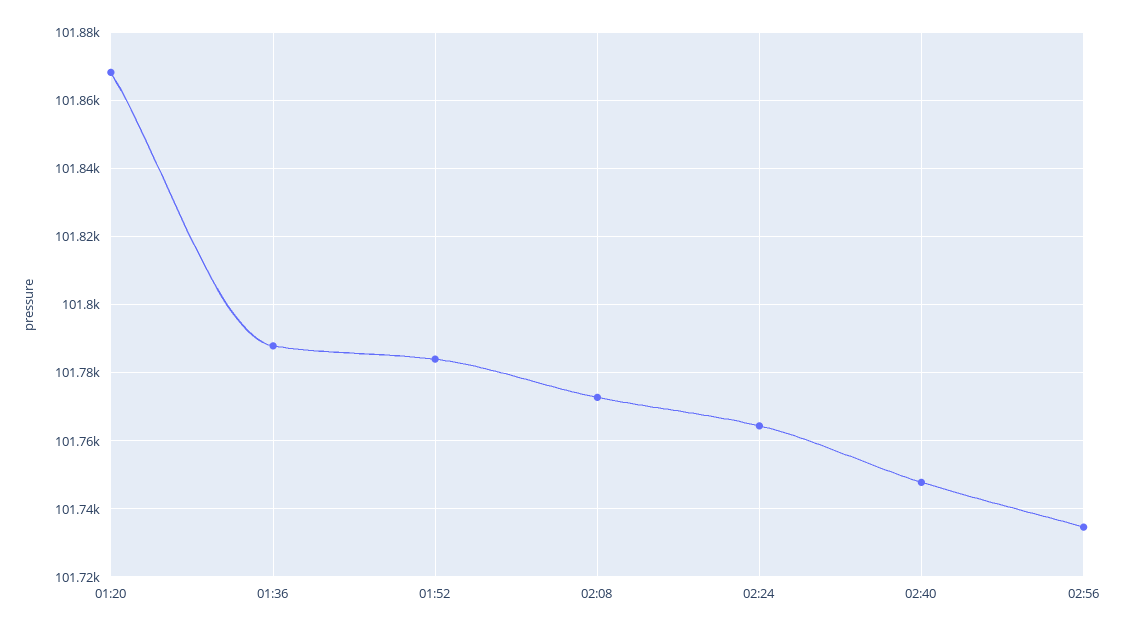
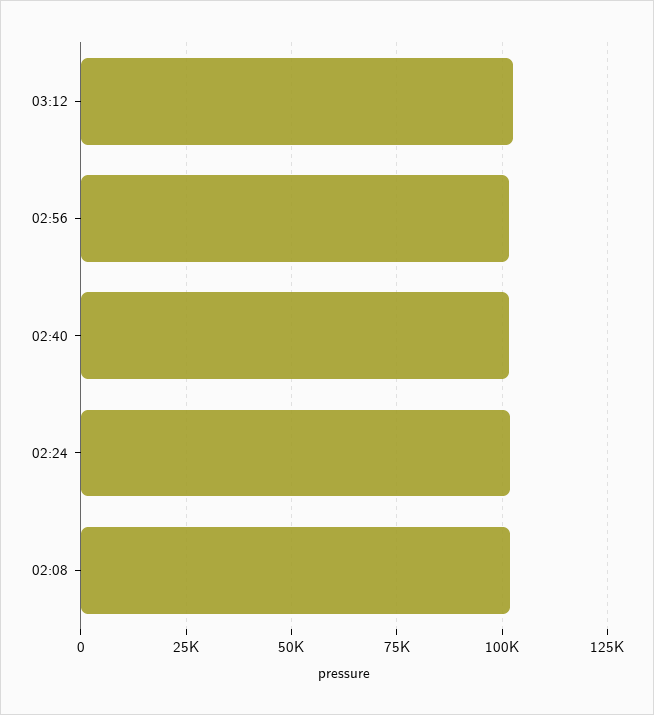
01:20: 101868 -> none
01:36: 101788 -> none
01:52: 101784 -> none
03:12: none -> 102500

